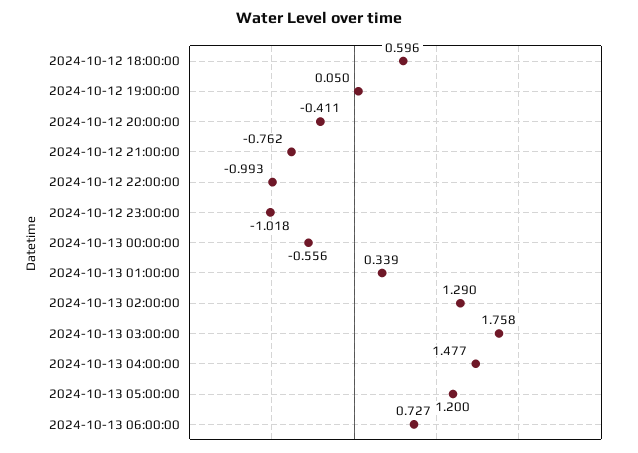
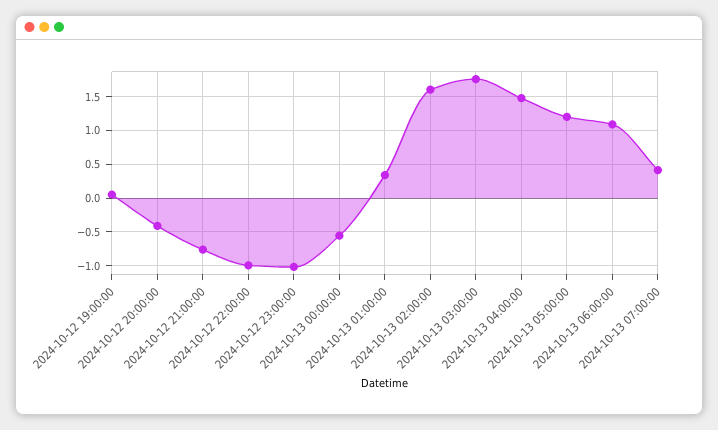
2024-10-12 18:00:00: 0.596 -> none
2024-10-13 02:00:00: 1.29 -> 1.6
2024-10-13 06:00:00: 0.727 -> 1.1
2024-10-13 07:00:00: none -> 0.4

